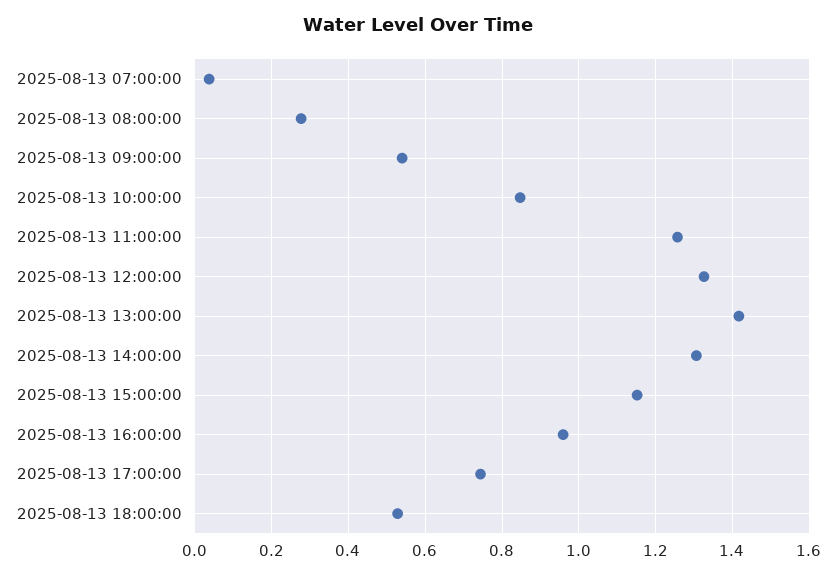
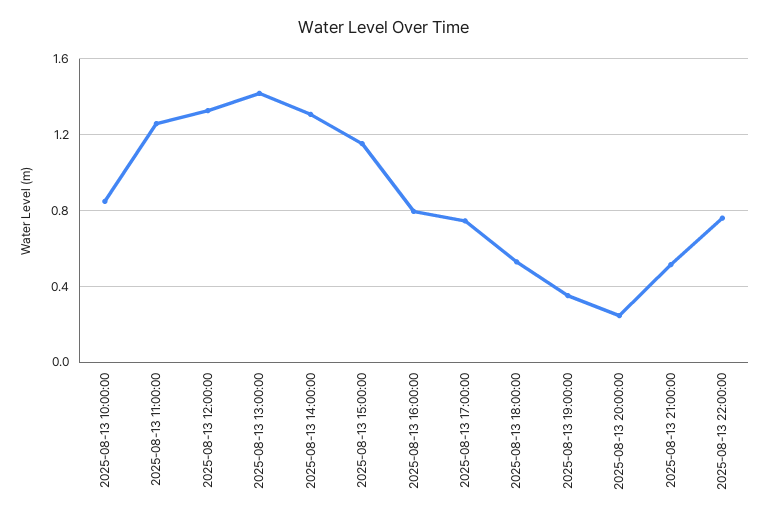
2025-08-13 07:00:00: 0.04 -> none
2025-08-13 08:00:00: 0.28 -> none
2025-08-13 09:00:00: 0.54 -> none
2025-08-13 16:00:00: 0.96 -> 0.8
2025-08-13 19:00:00: none -> 0.35
2025-08-13 20:00:00: none -> 0.25
2025-08-13 21:00:00: none -> 0.5
2025-08-13 22:00:00: none -> 0.75

